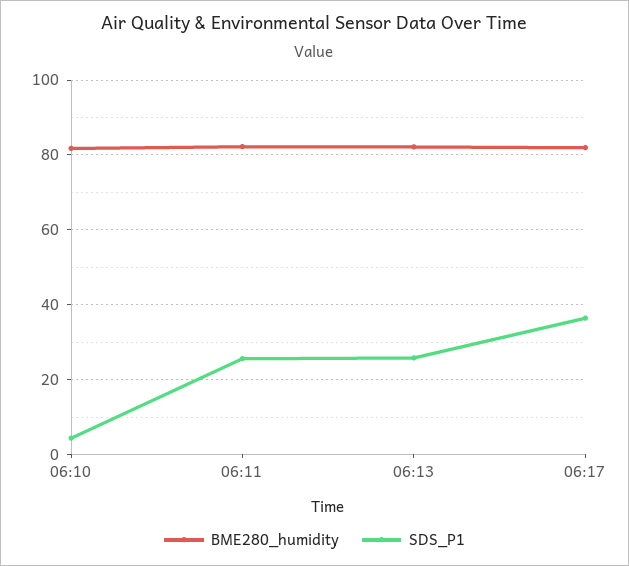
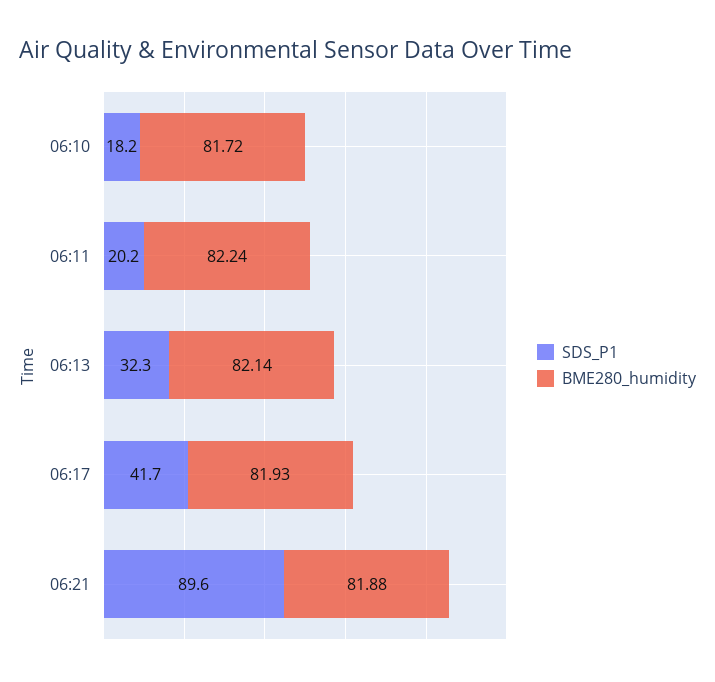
SDS_P1, 06:10: 4 -> 18.2
SDS_P1, 06:11: 26 -> 20.2
SDS_P1, 06:13: 26 -> 32.3
SDS_P1, 06:17: 36 -> 41.7
SDS_P1, 06:21: none -> 89.6
BME280_humidity, 06:21: none -> 81.88

